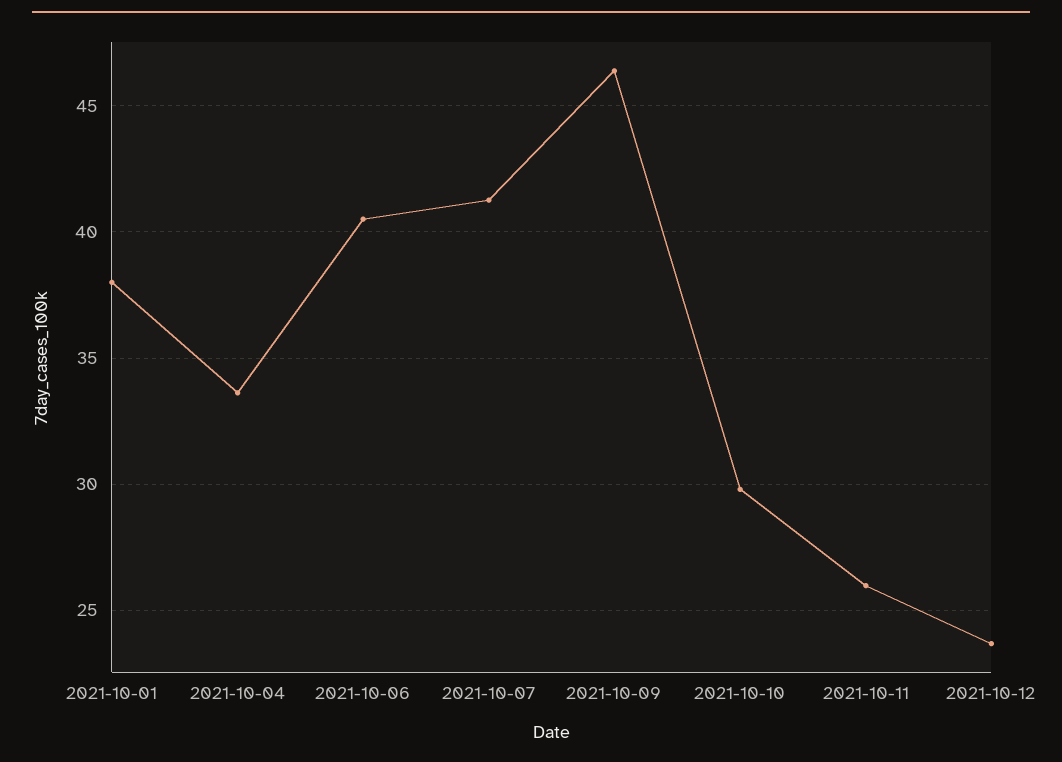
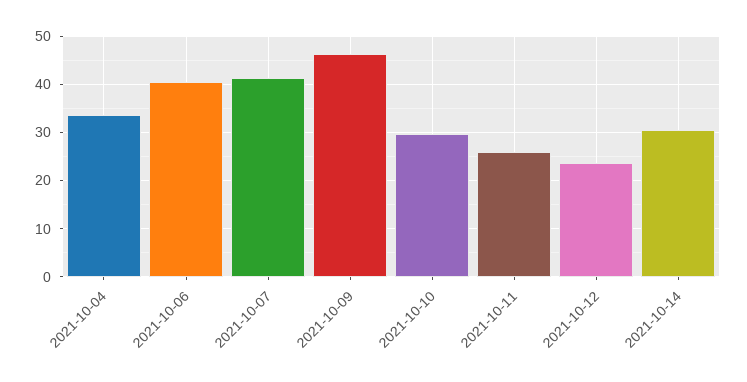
2021-10-01: 38 -> none
2021-10-14: none -> 30

